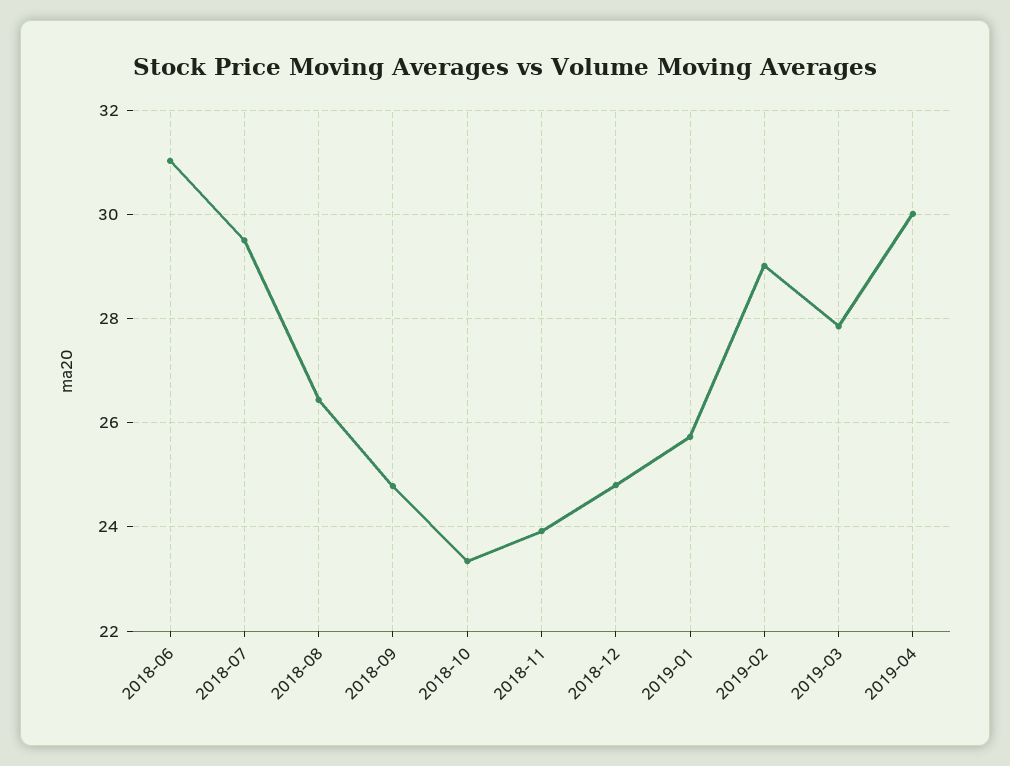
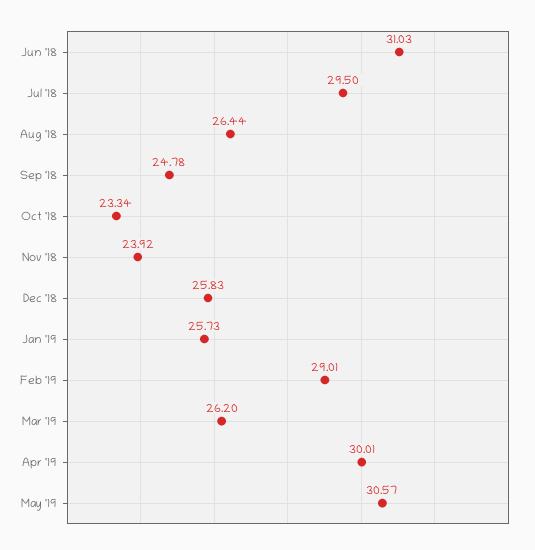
2018-12: 24.8 -> 25.83
2019-03: 27.8 -> 26.2
May '19: none -> 30.57

